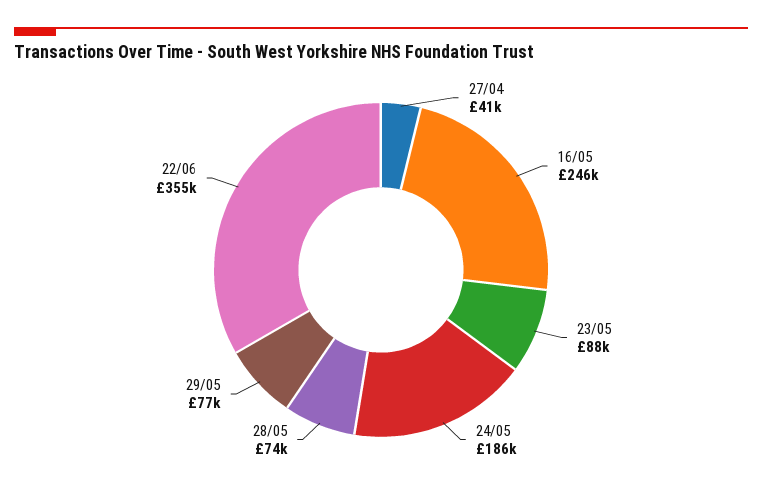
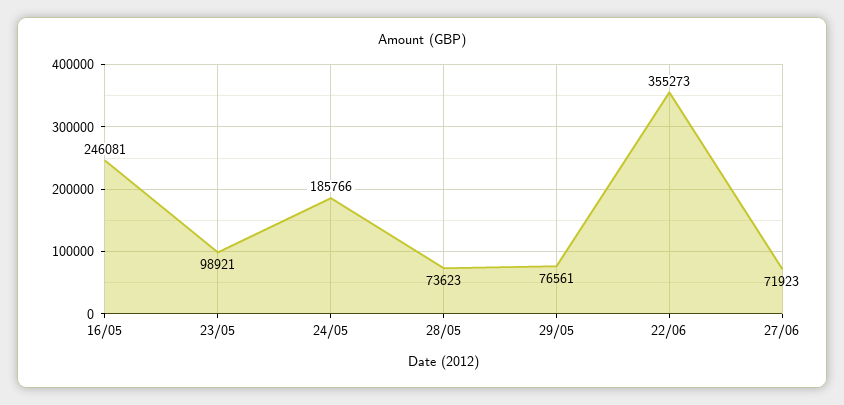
27/04: 41000 -> none
23/05: 88000 -> 98921
27/06: none -> 71923

